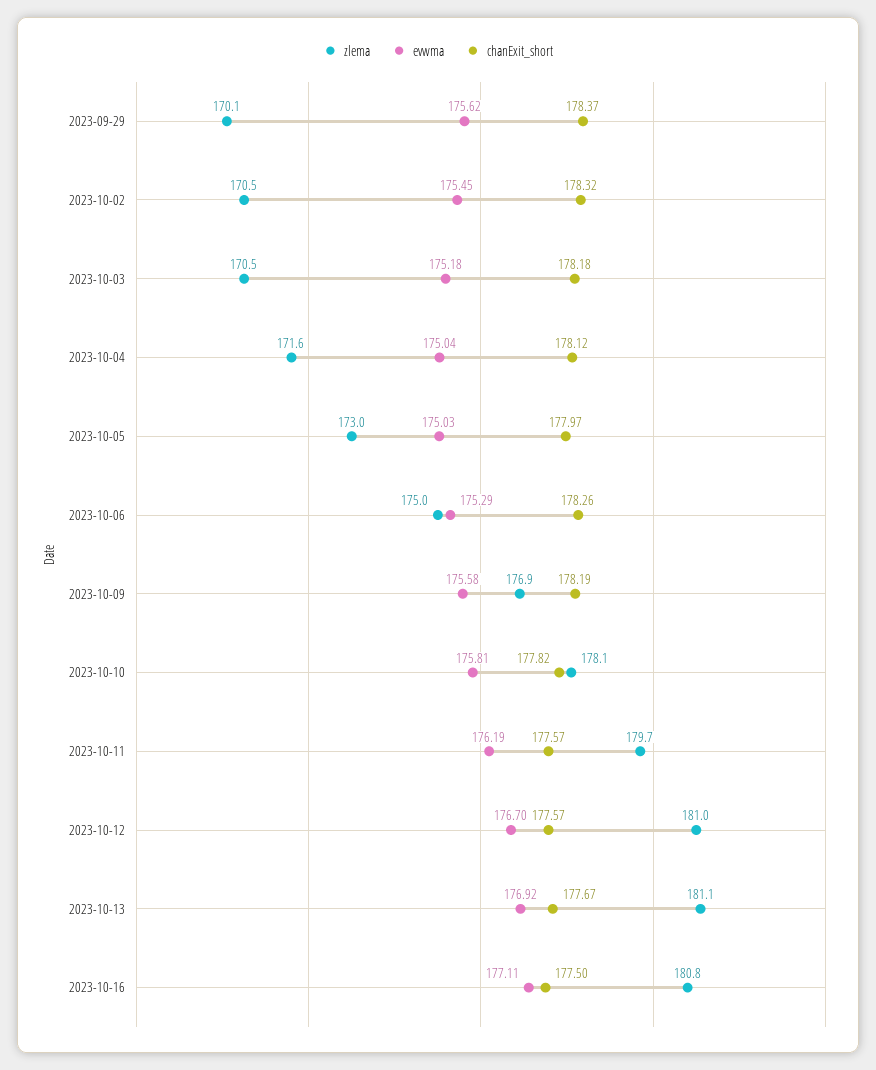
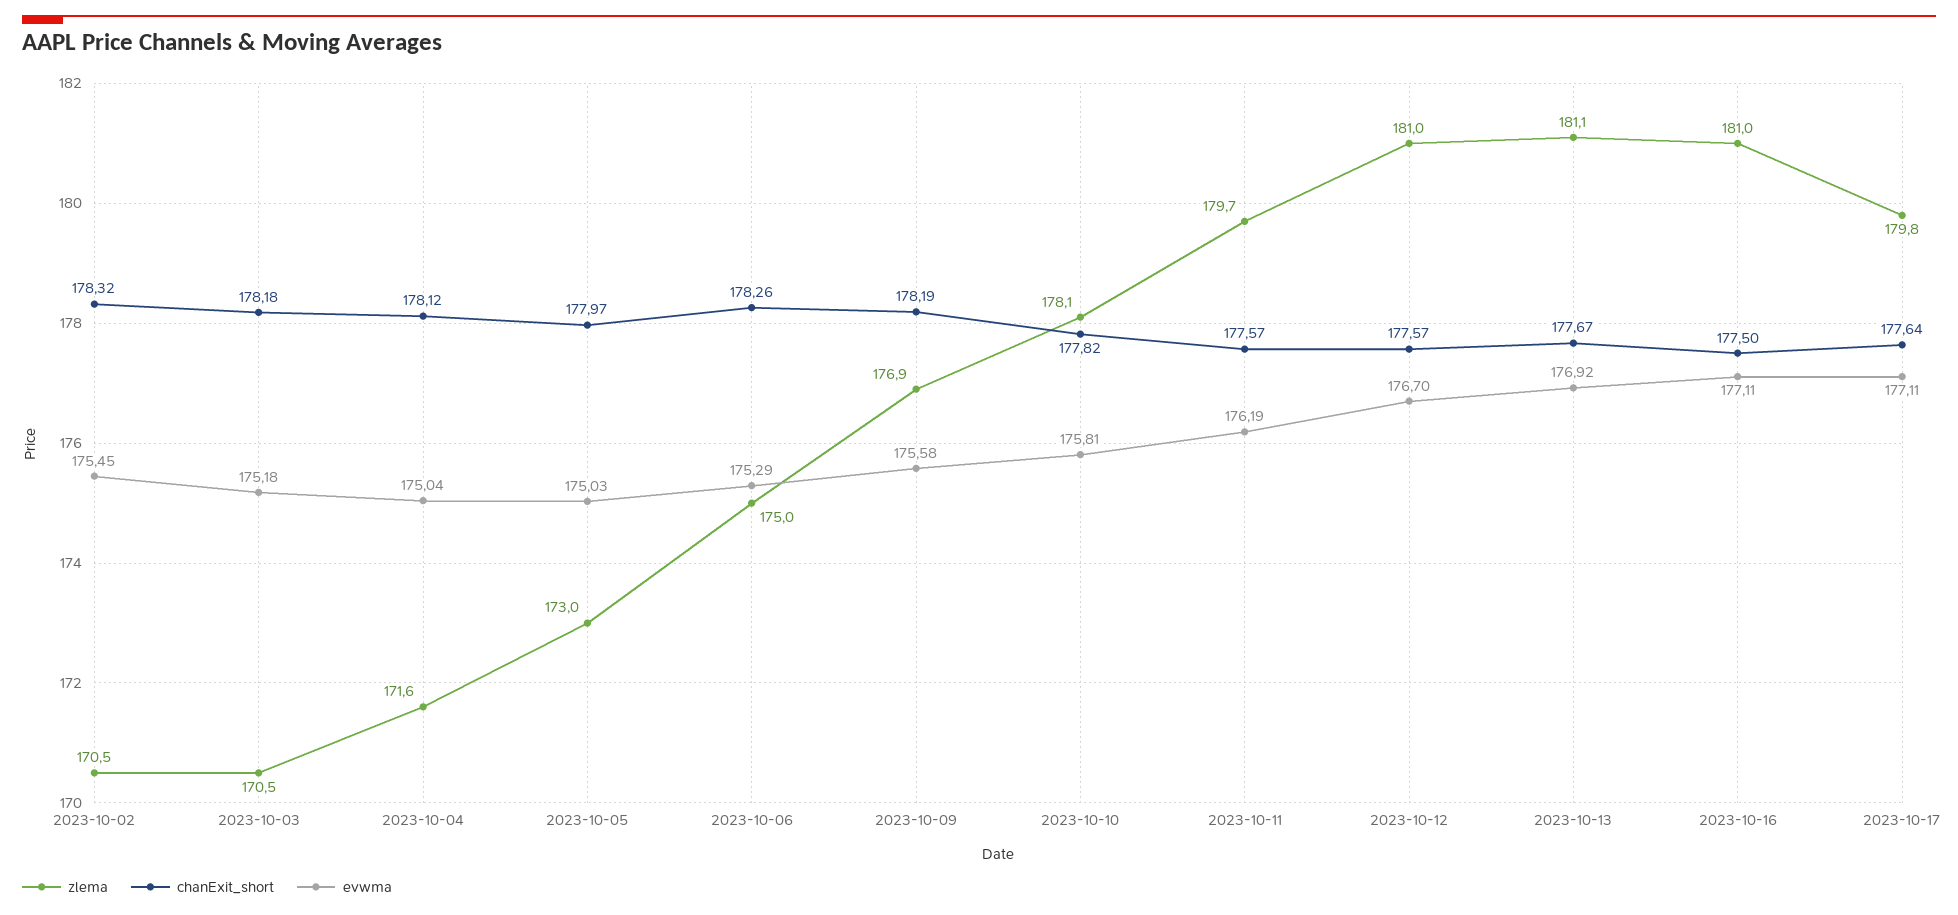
zlema, 2023-09-29: 170.1 -> none
evwma, 2023-09-29: 175.62 -> none
chanExit_short, 2023-09-29: 178.37 -> none
zlema, 2023-10-16: 180.8 -> 181
zlema, 2023-10-17: none -> 179.8
chanExit_short, 2023-10-17: none -> 177.64
evwma, 2023-10-17: none -> 177.11

